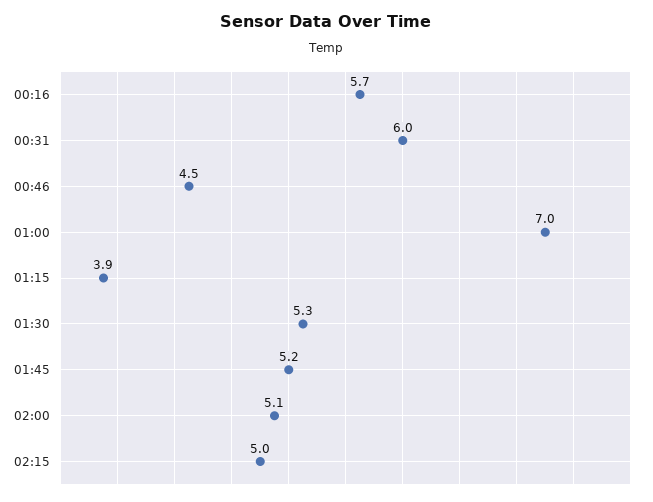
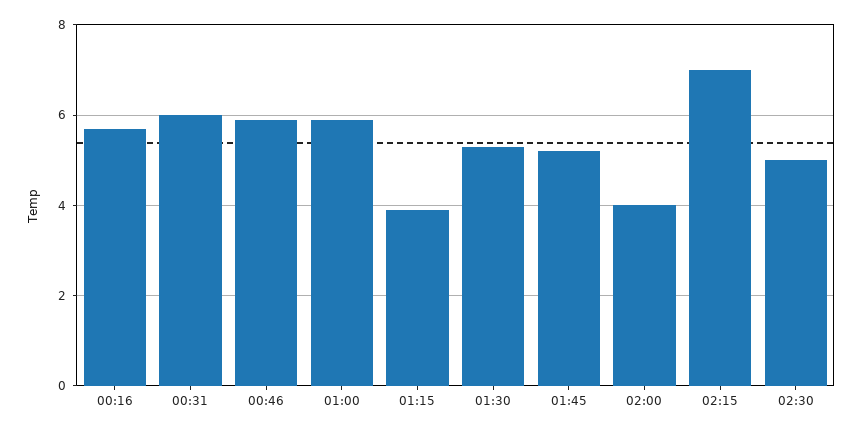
00:46: 4.5 -> 6
01:00: 7 -> 6
02:00: 5.1 -> 4
02:15: 5 -> 7
02:30: none -> 5

